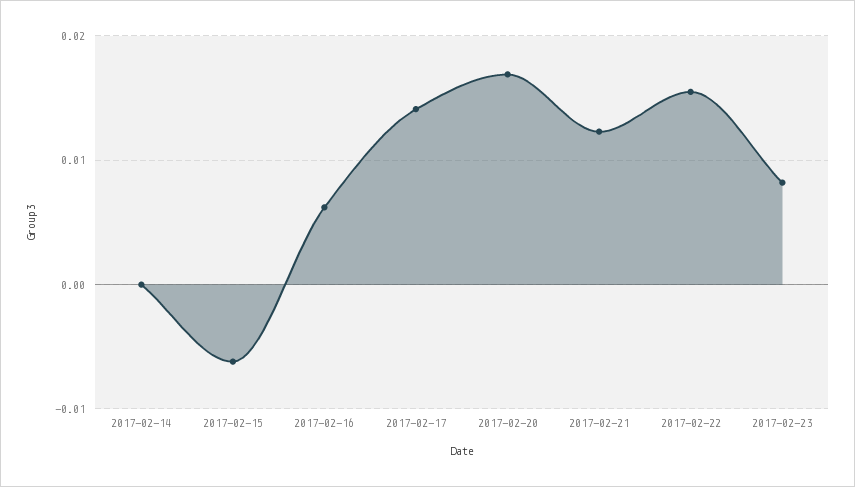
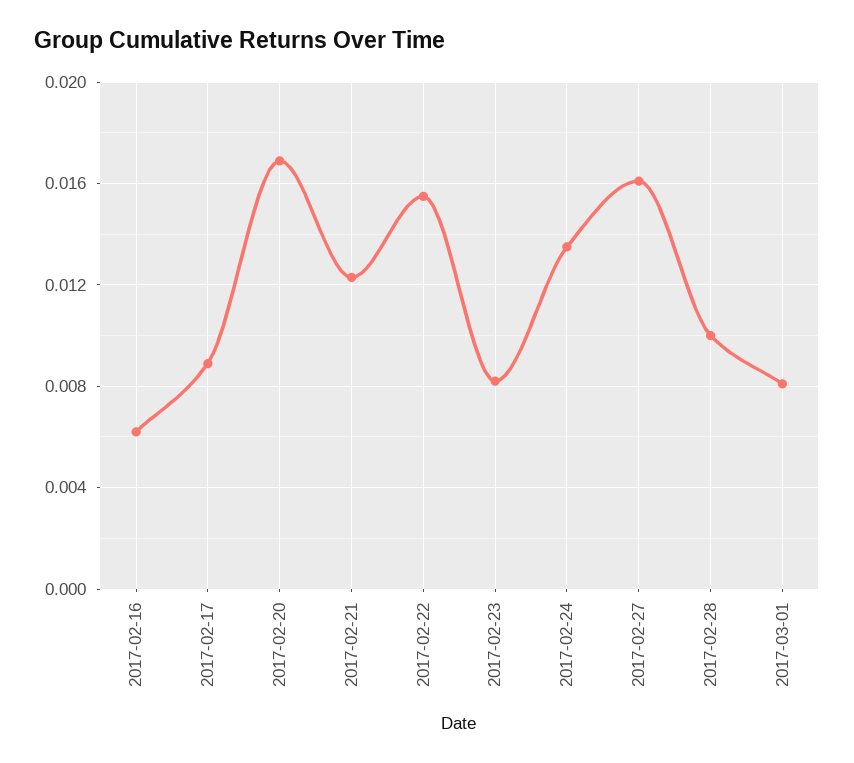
2017-02-14: 0 -> none
2017-02-15: -0.006 -> none
2017-02-17: 0.014 -> 0.009
2017-02-24: none -> 0.0135
2017-02-27: none -> 0.016
2017-02-28: none -> 0.01
2017-03-01: none -> 0.008

